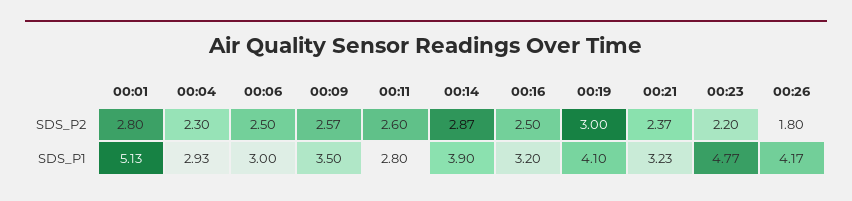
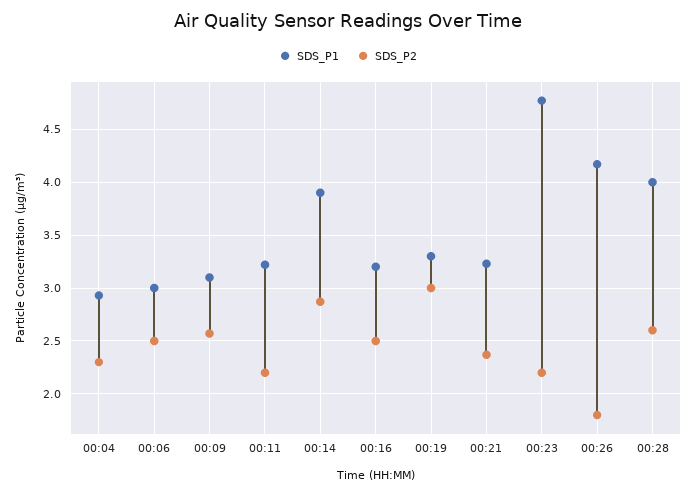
SDS_P2, 00:01: 2.8 -> none
SDS_P2, 00:11: 2.6 -> 2.2
SDS_P1, 00:01: 5.13 -> none
SDS_P1, 00:09: 3.5 -> 3.1
SDS_P1, 00:11: 2.8 -> 3.2
SDS_P1, 00:19: 4.1 -> 3.3
SDS_P1, 00:28: none -> 4
SDS_P2, 00:28: none -> 2.6

